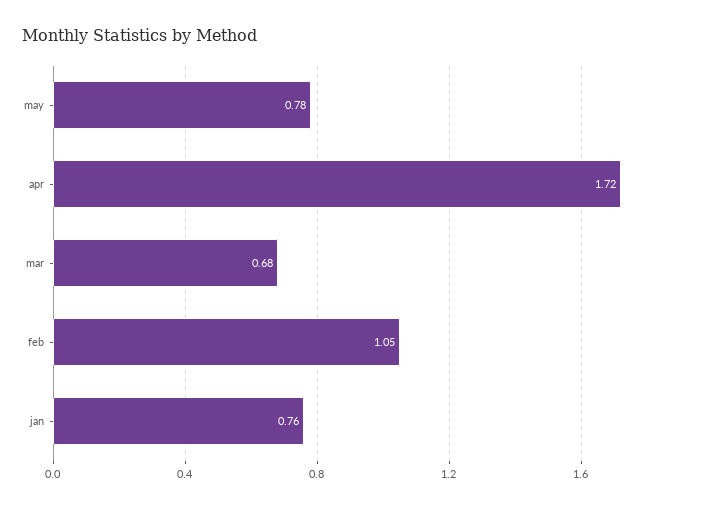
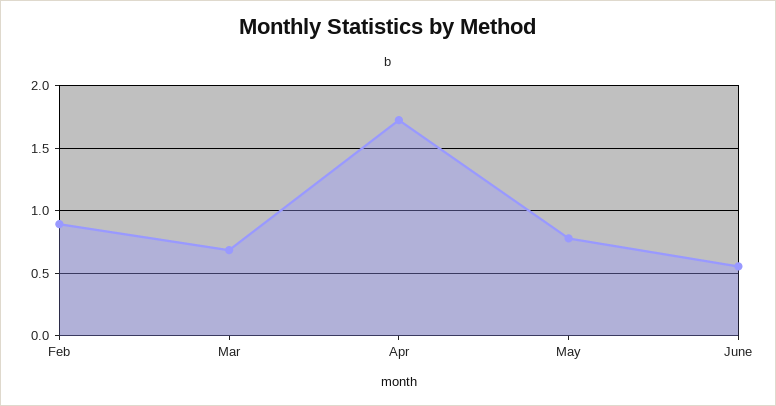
feb: 1.05 -> 0.9
jan: 0.76 -> none
June: none -> 0.55

